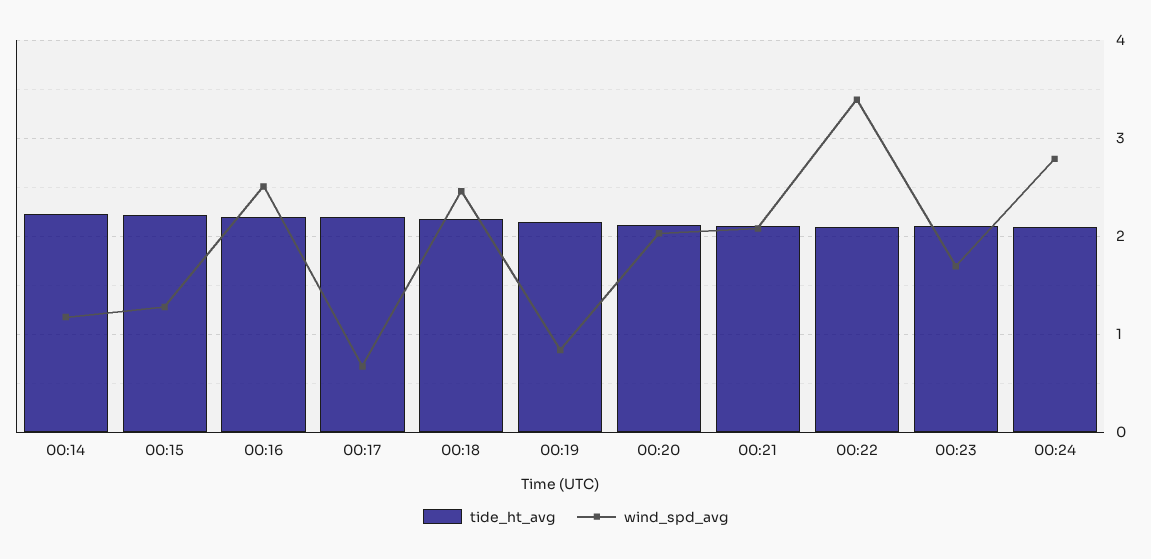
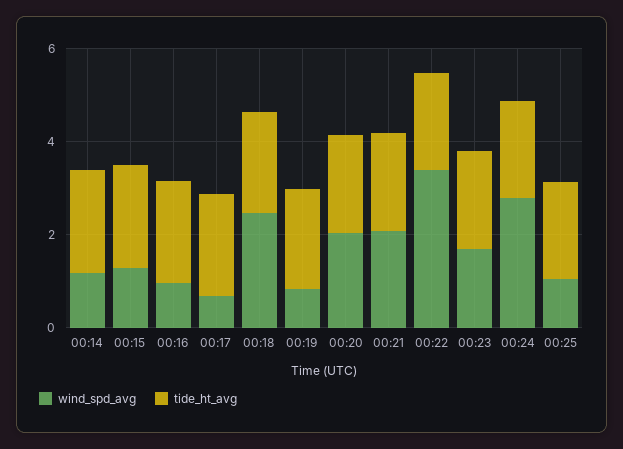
wind_spd_avg, 00:16: 2.5 -> 1
wind_spd_avg, 00:25: none -> 1
tide_ht_avg, 00:25: none -> 2

